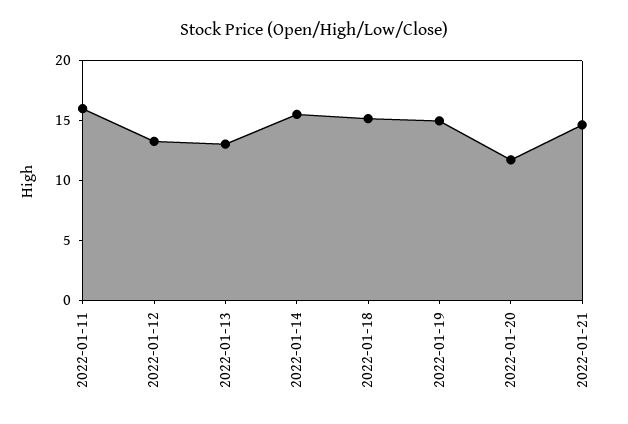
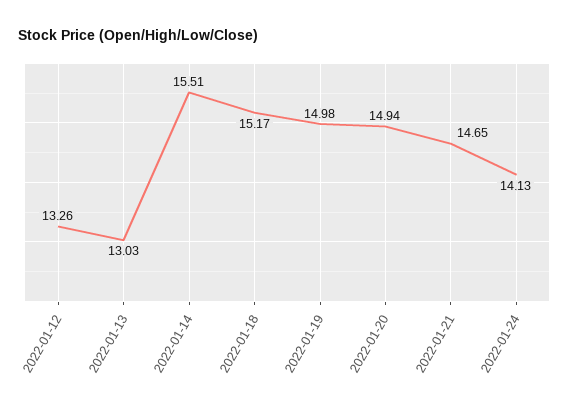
2022-01-11: 16 -> none
2022-01-20: 12 -> 14.94
2022-01-24: none -> 14.13

